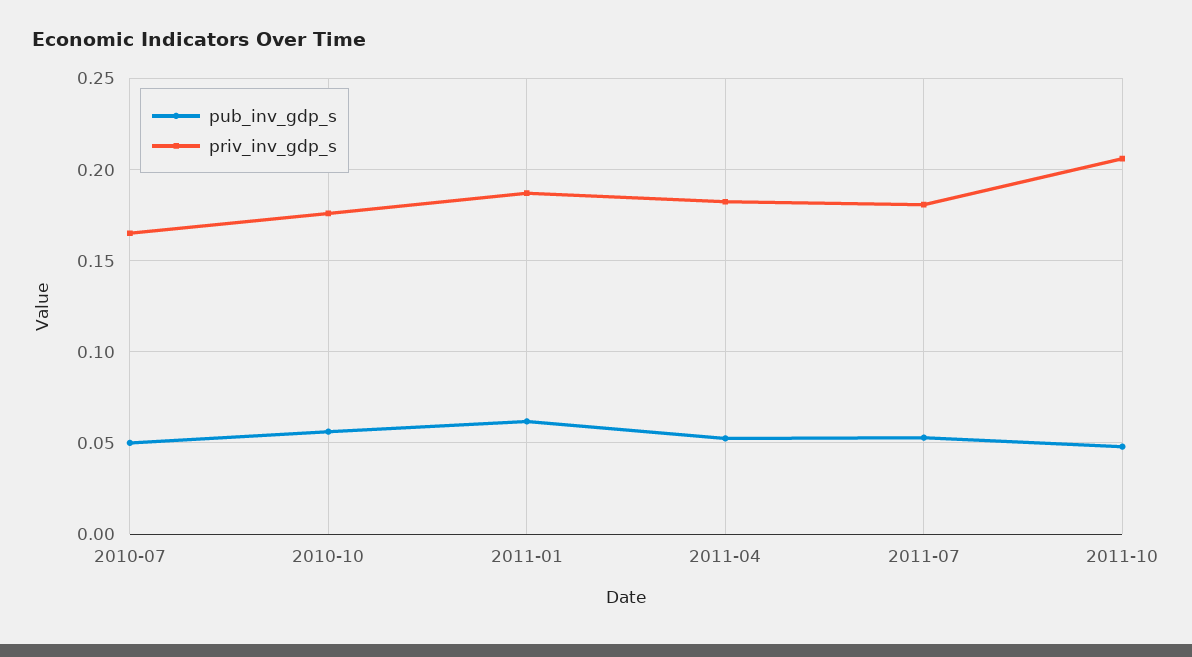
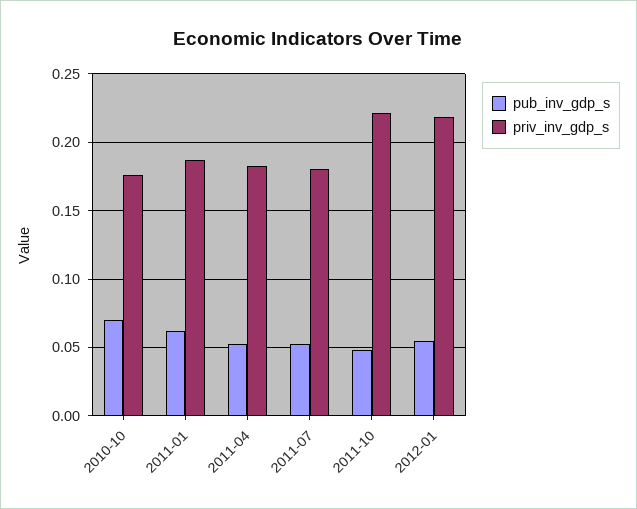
pub_inv_gdp_s, 2010-07: 0.05 -> none
priv_inv_gdp_s, 2010-07: 0.165 -> none
pub_inv_gdp_s, 2010-10: 0.055 -> 0.07
priv_inv_gdp_s, 2011-10: 0.205 -> 0.22
pub_inv_gdp_s, 2012-01: none -> 0.055
priv_inv_gdp_s, 2012-01: none -> 0.22

